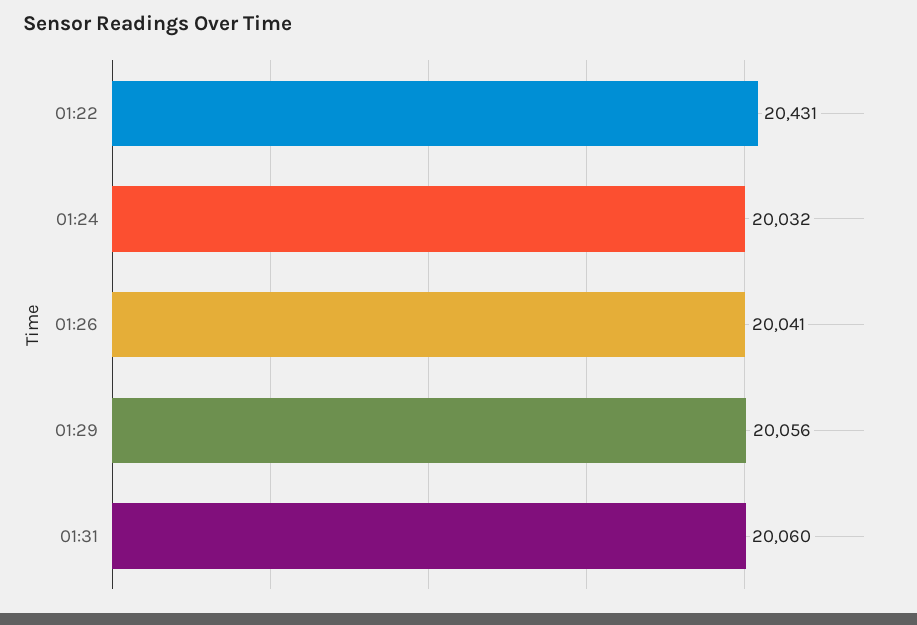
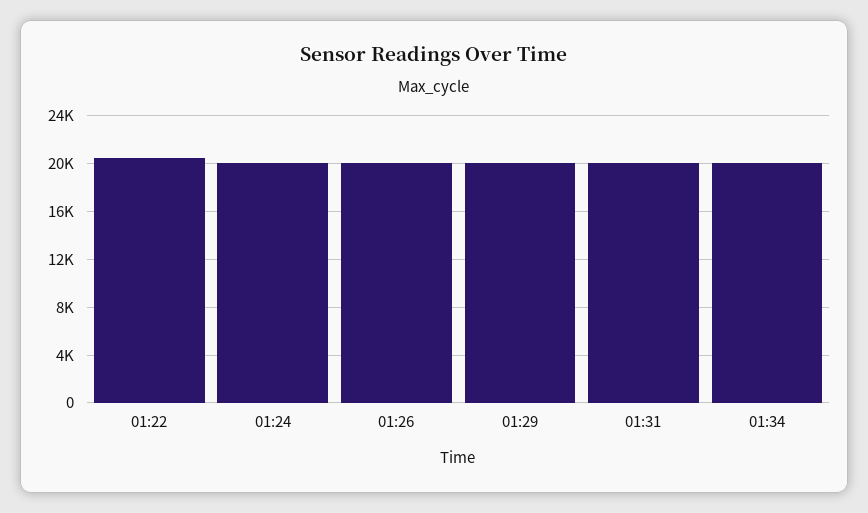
01:34: none -> 20000

